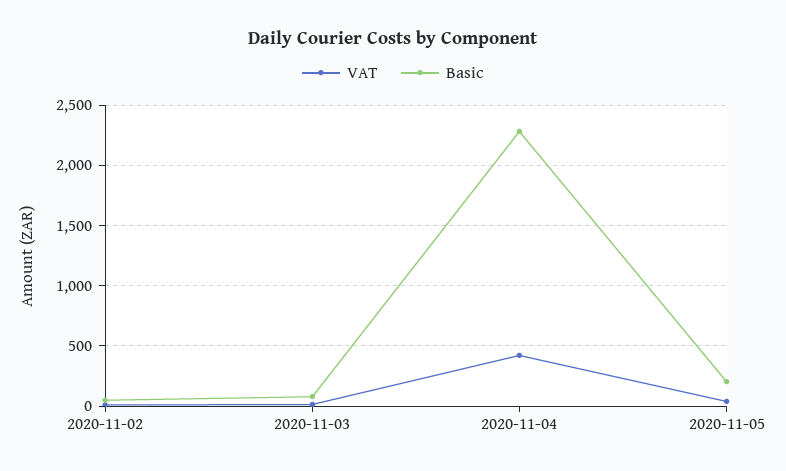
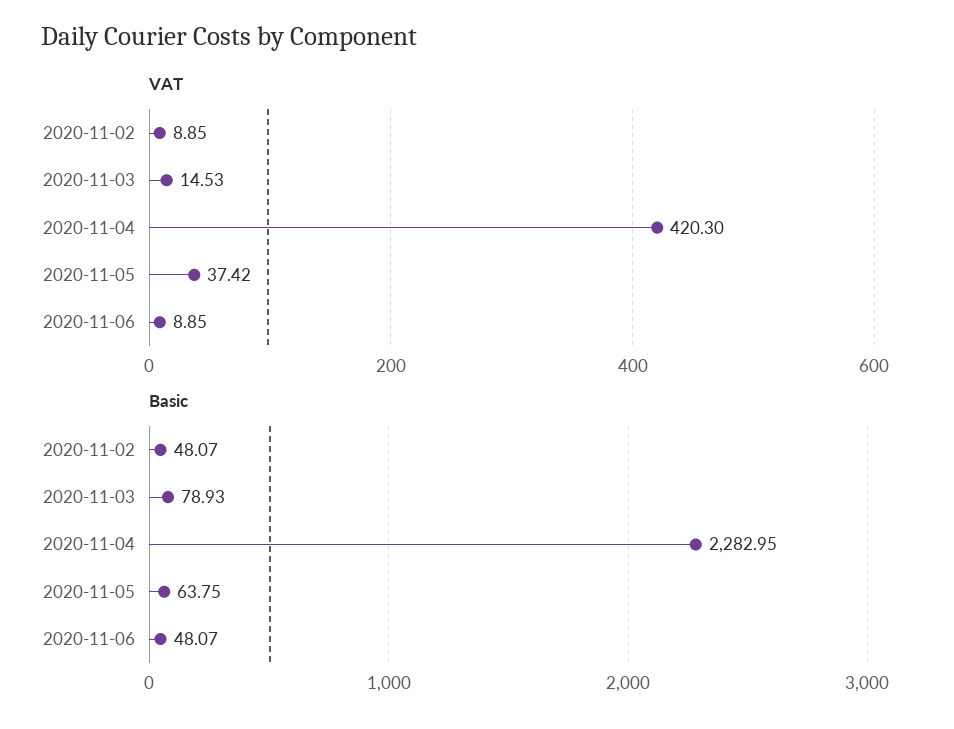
Basic, 2020-11-05: 200 -> 63.75
VAT, 2020-11-06: none -> 8.85
Basic, 2020-11-06: none -> 48.07

